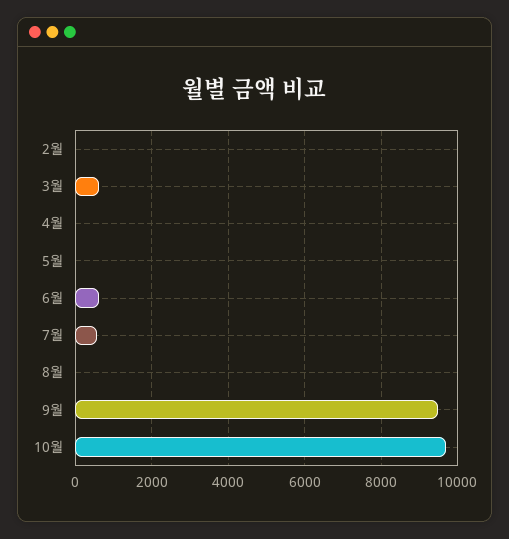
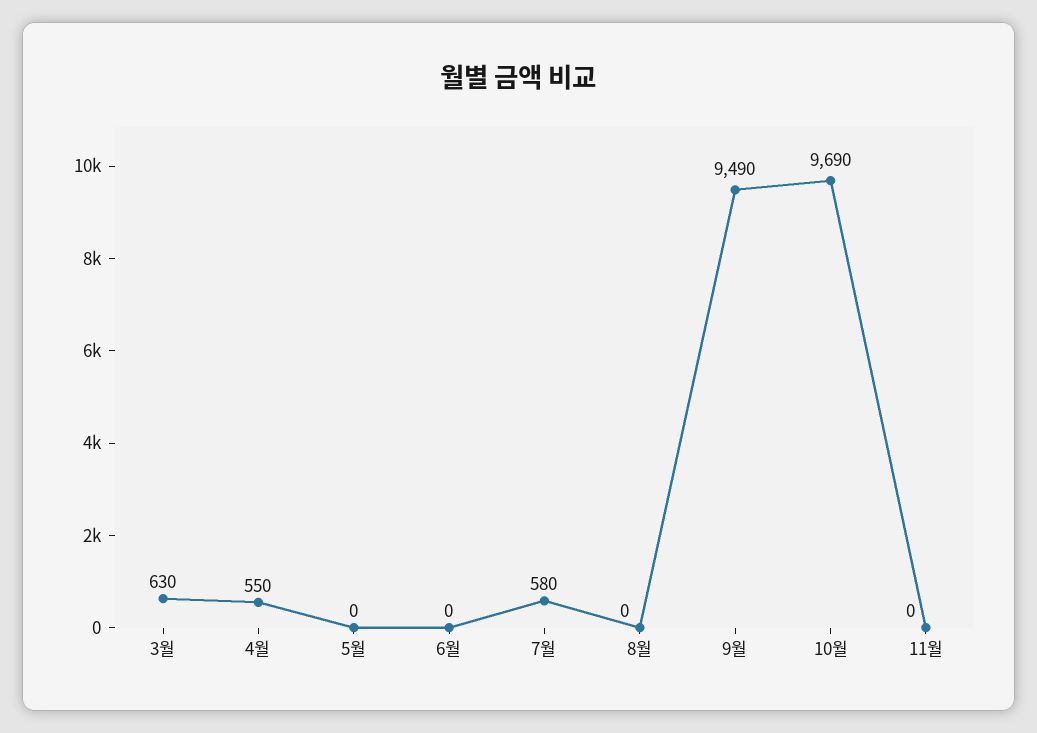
2월: 0 -> none
4월: 0 -> 550
6월: 600 -> 0
11월: none -> 0

